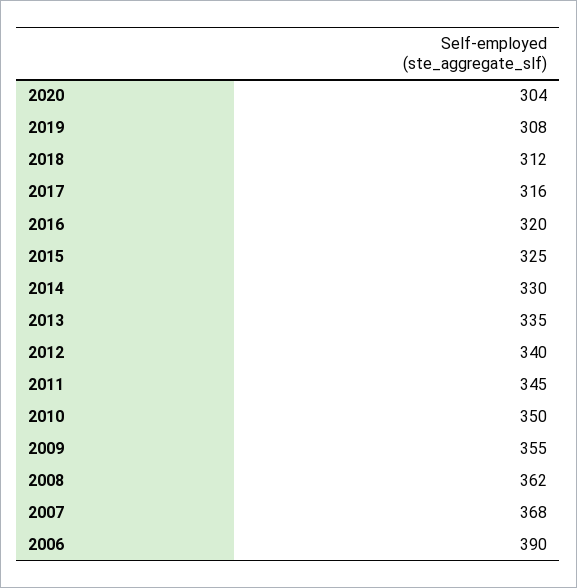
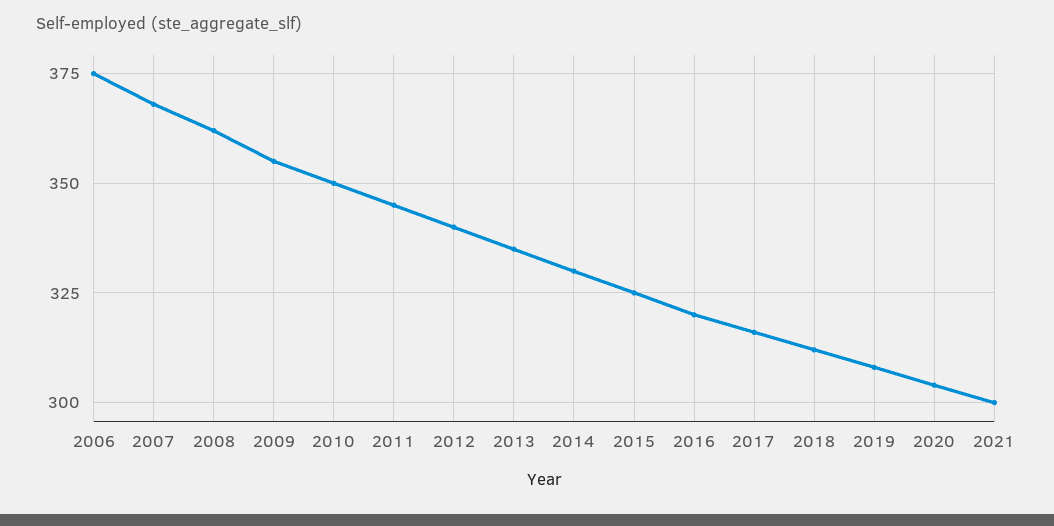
2006: 390 -> 375
2021: none -> 300

